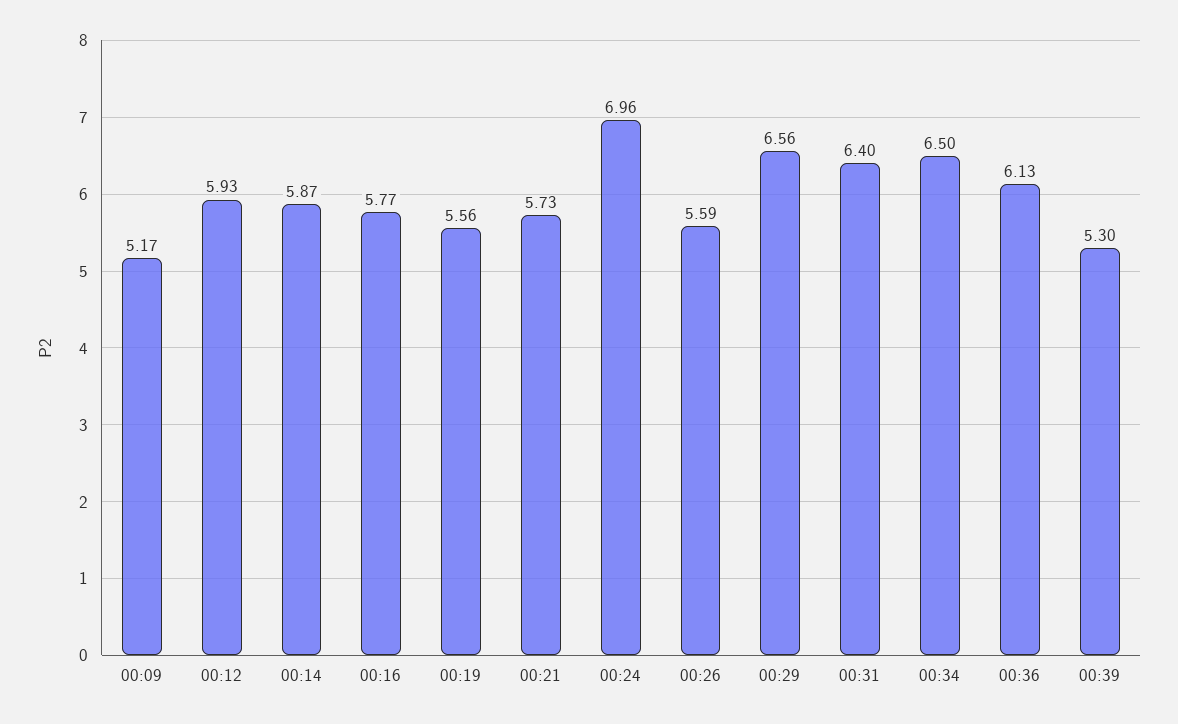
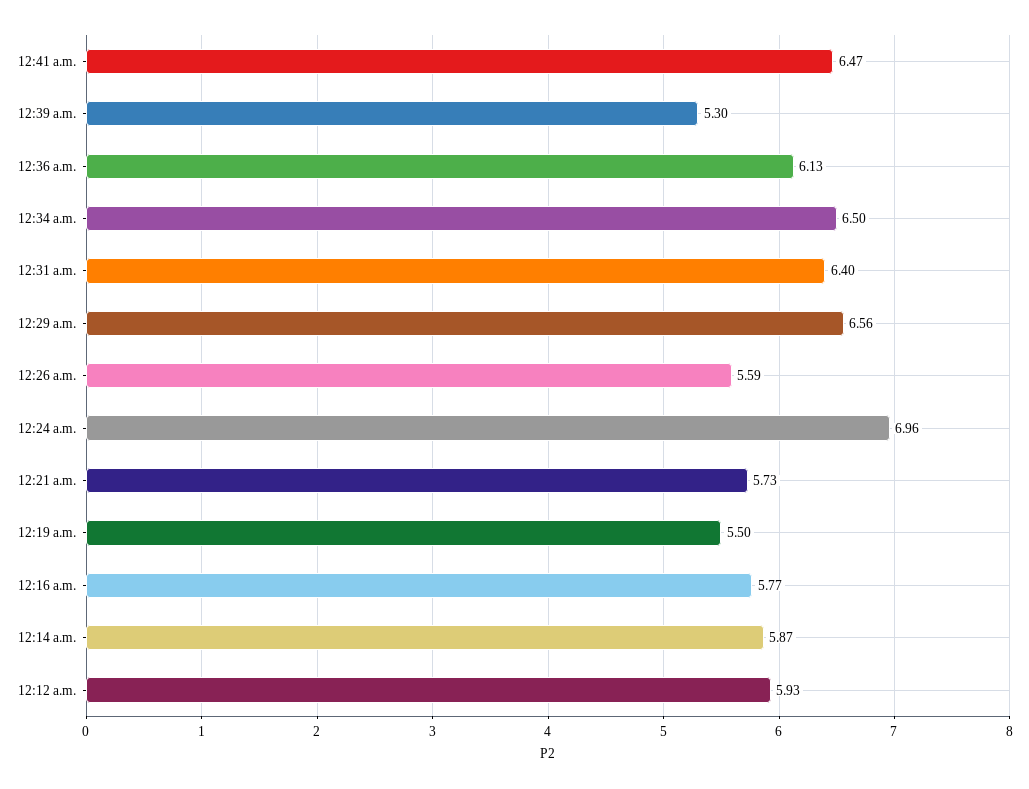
00:09: 5.17 -> none
00:19: 5.56 -> 5.5
12:41 a.m.: none -> 6.47

